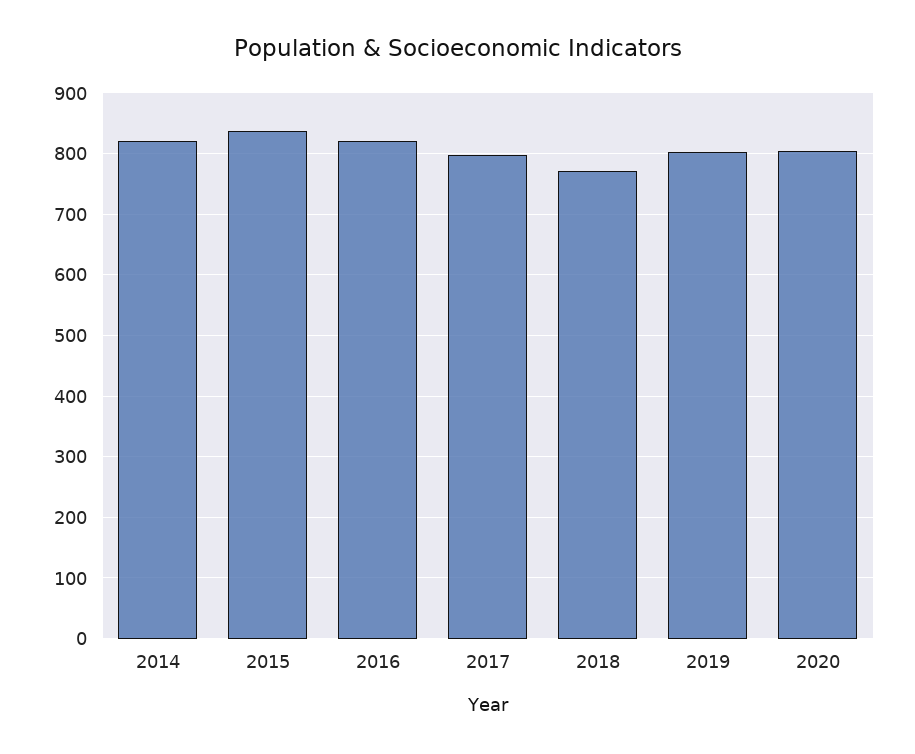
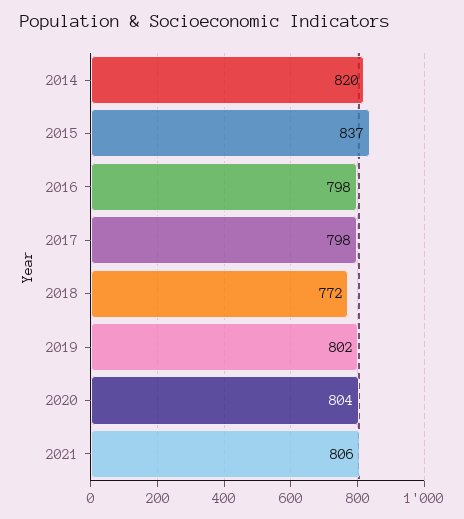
2016: 820 -> 798
2021: none -> 806

